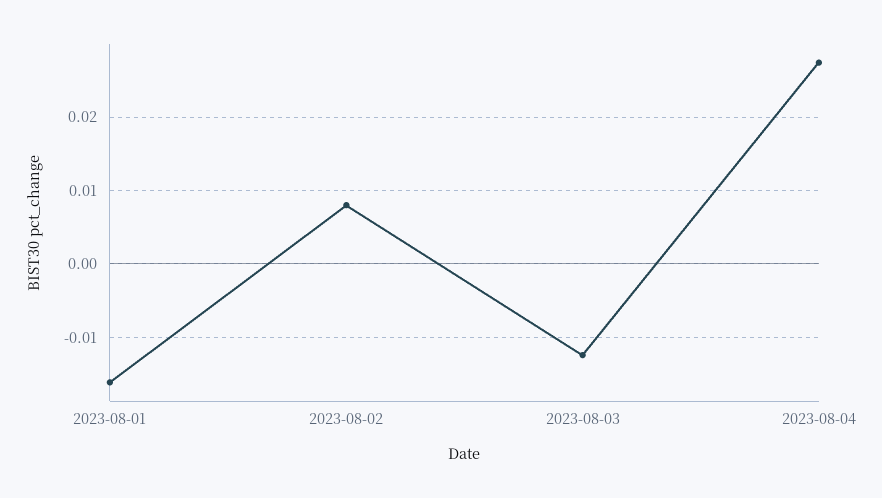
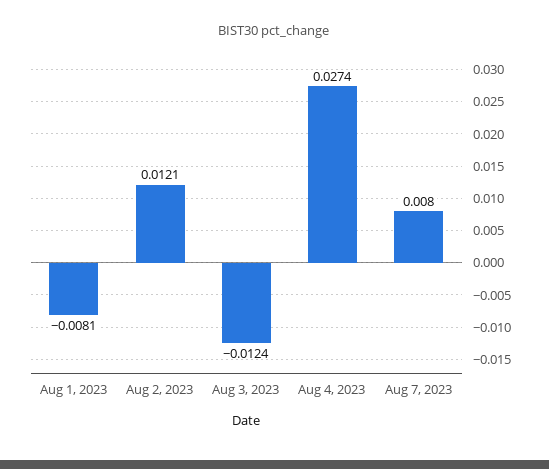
2023-08-01: -0.016 -> -0.0081
2023-08-02: 0.008 -> 0.0121
Aug 7, 2023: none -> 0.008

